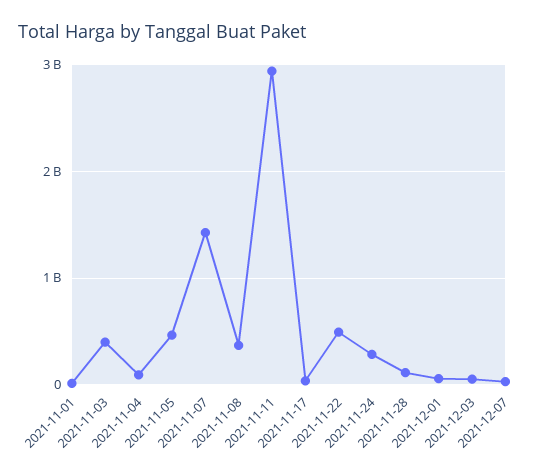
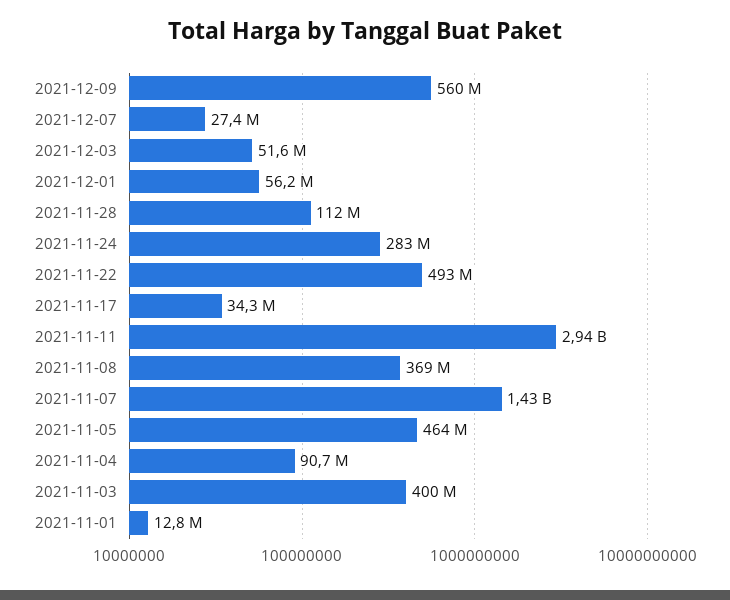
2021-12-09: none -> 560000000

